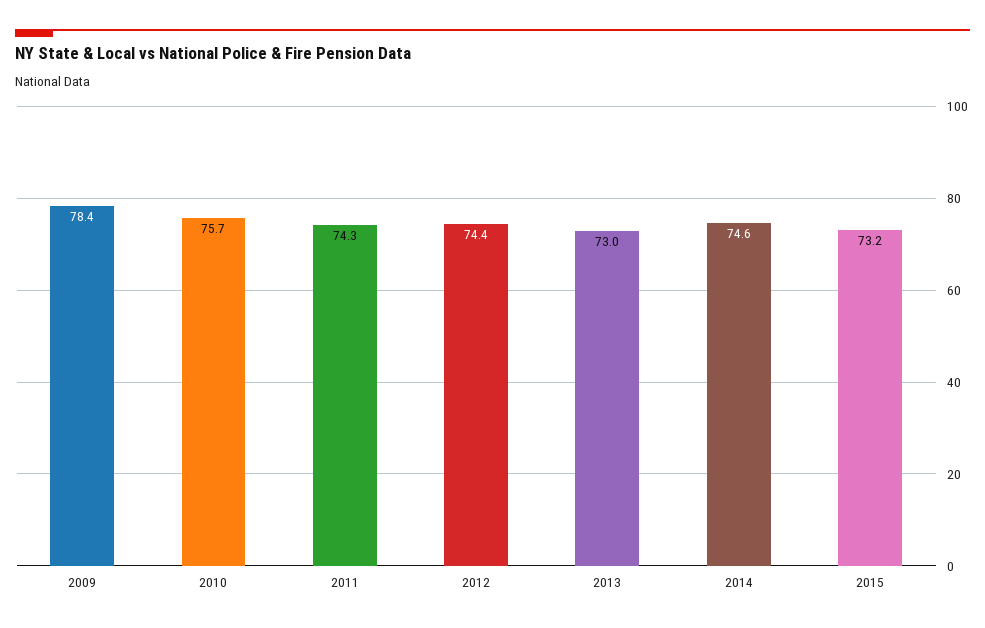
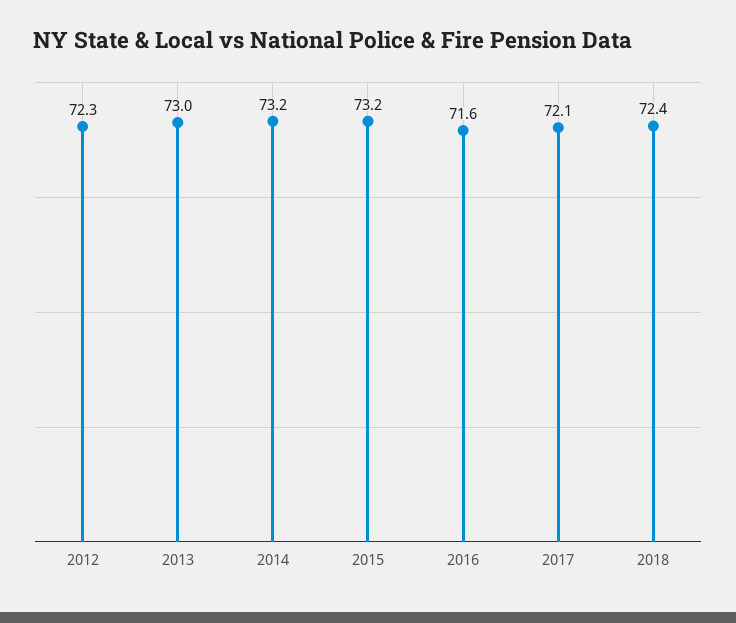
2009: 78.4 -> none
2010: 75.7 -> none
2011: 74.3 -> none
2012: 74.4 -> 72.3
2014: 74.6 -> 73.2
2016: none -> 71.6
2017: none -> 72.1
2018: none -> 72.4

